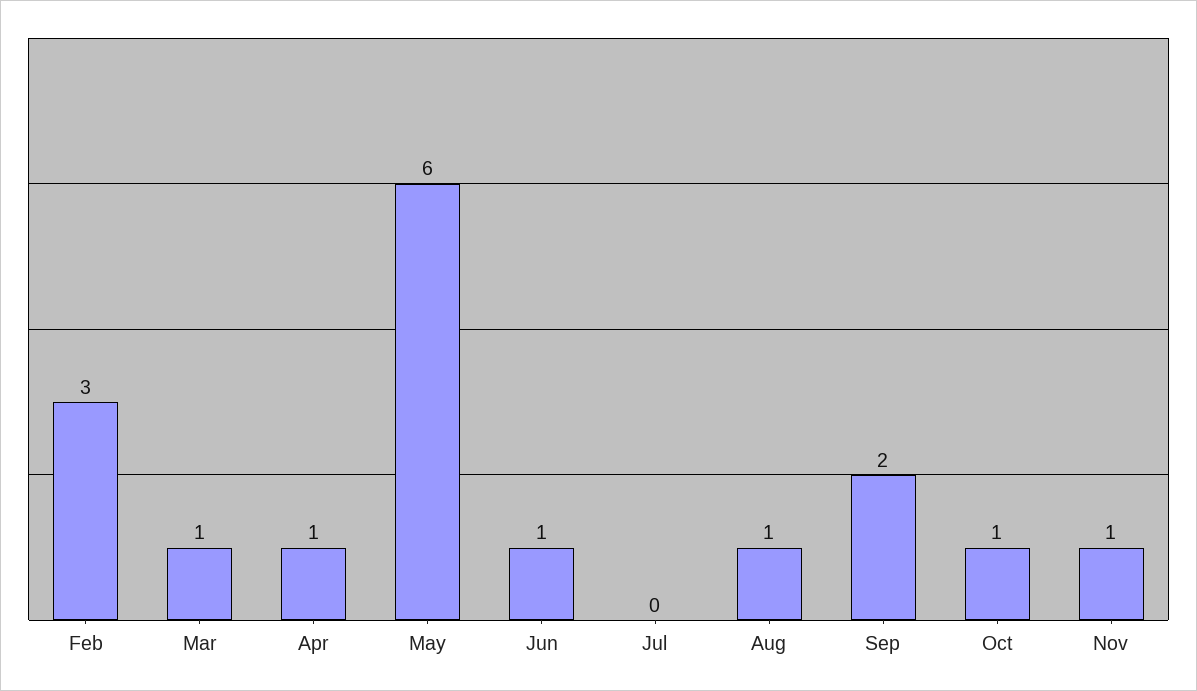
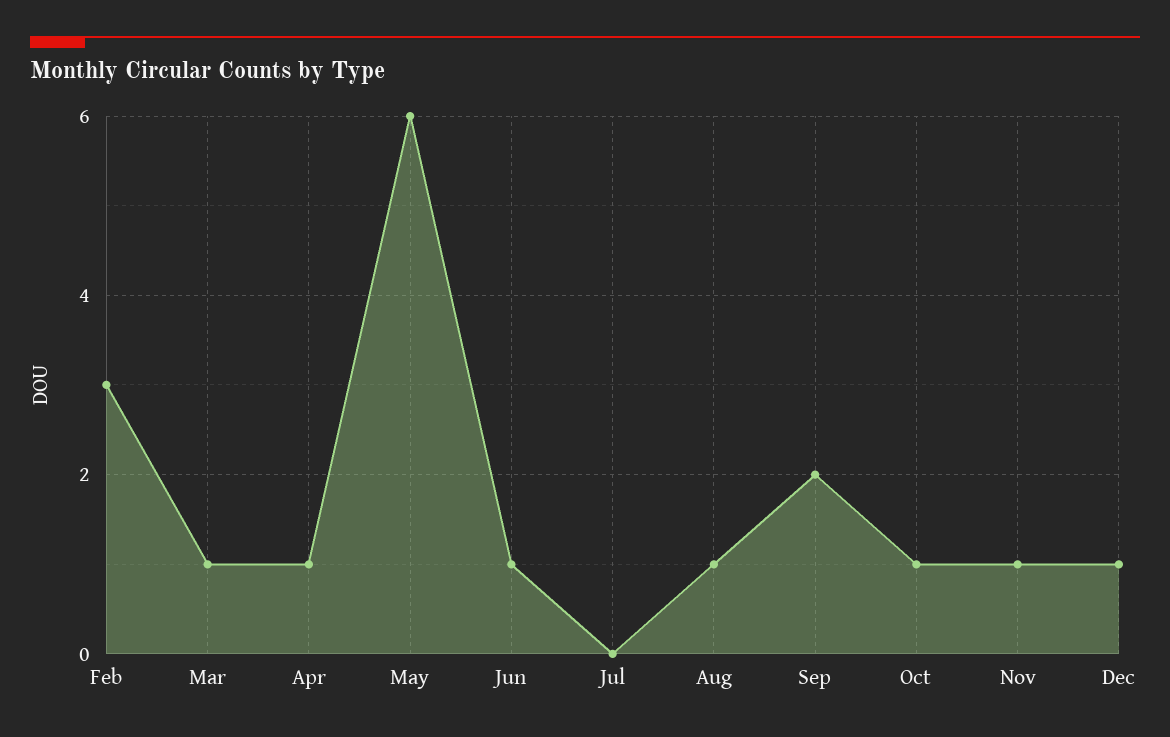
Dec: none -> 1

